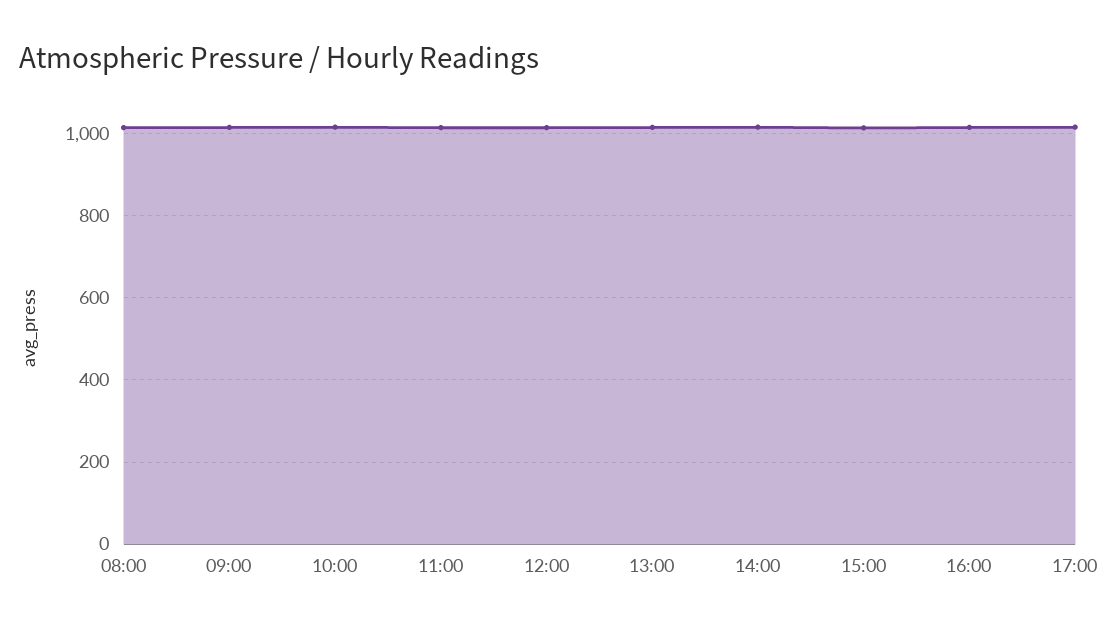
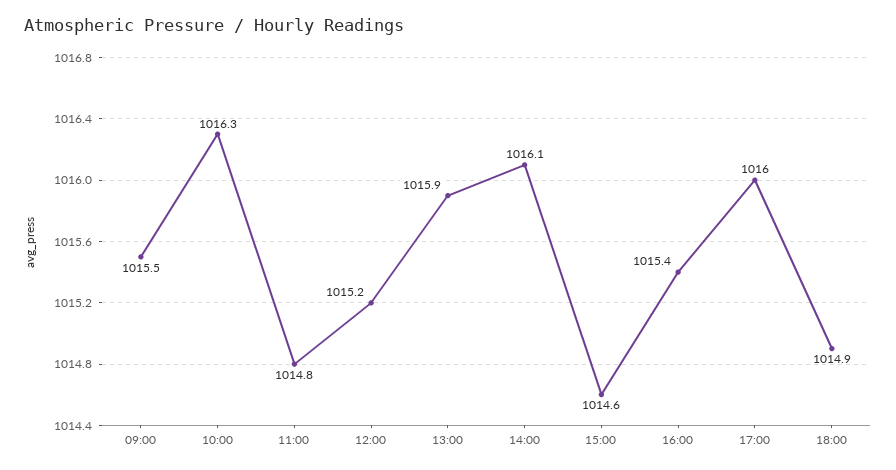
08:00: 1020 -> none
18:00: none -> 1014.9

